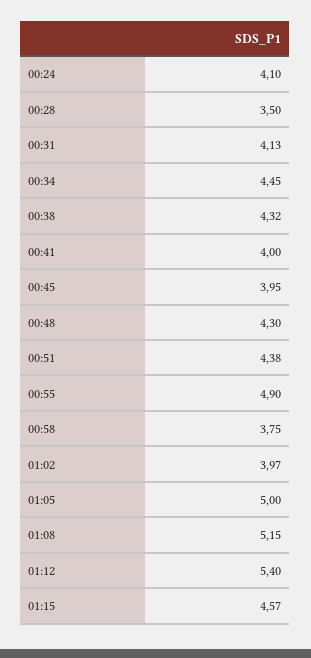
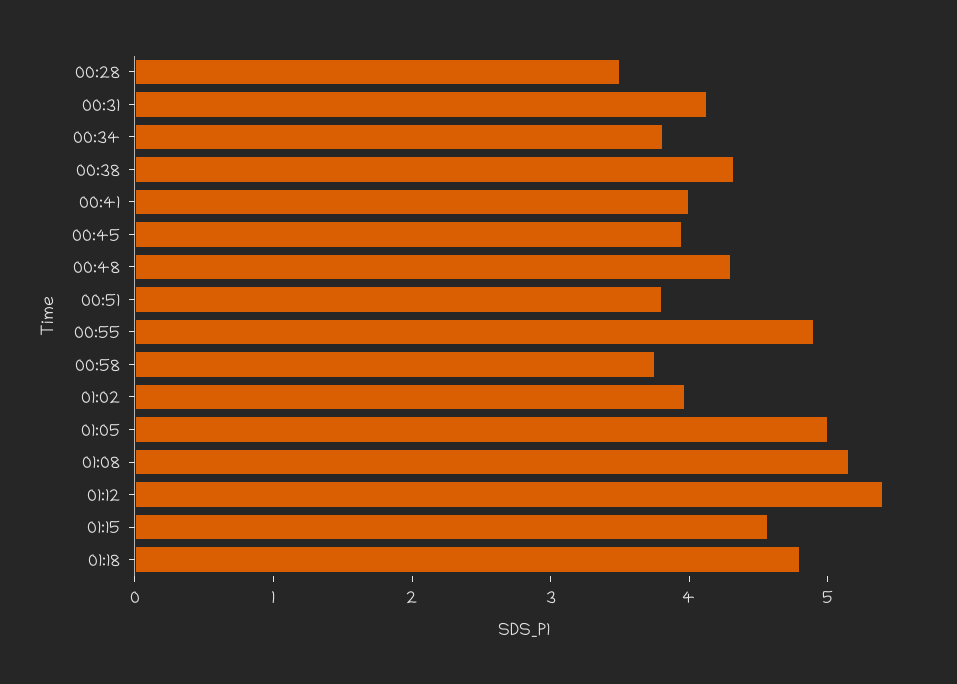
00:24: 4.1 -> none
00:34: 4.45 -> 3.8
00:51: 4.38 -> 3.8
01:18: none -> 4.8

